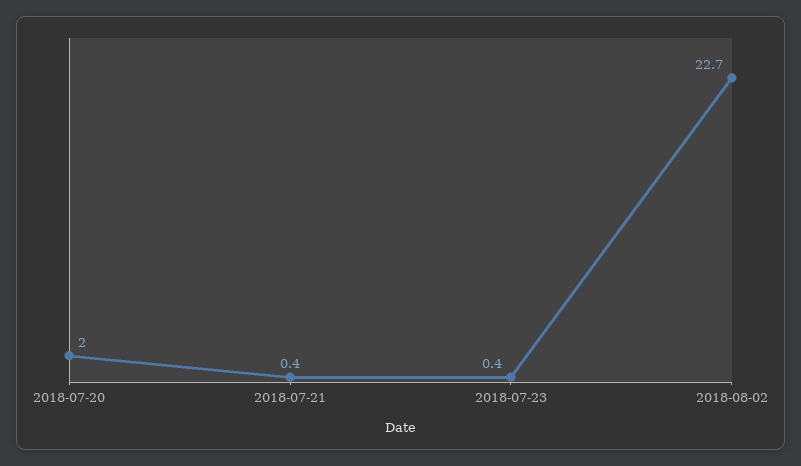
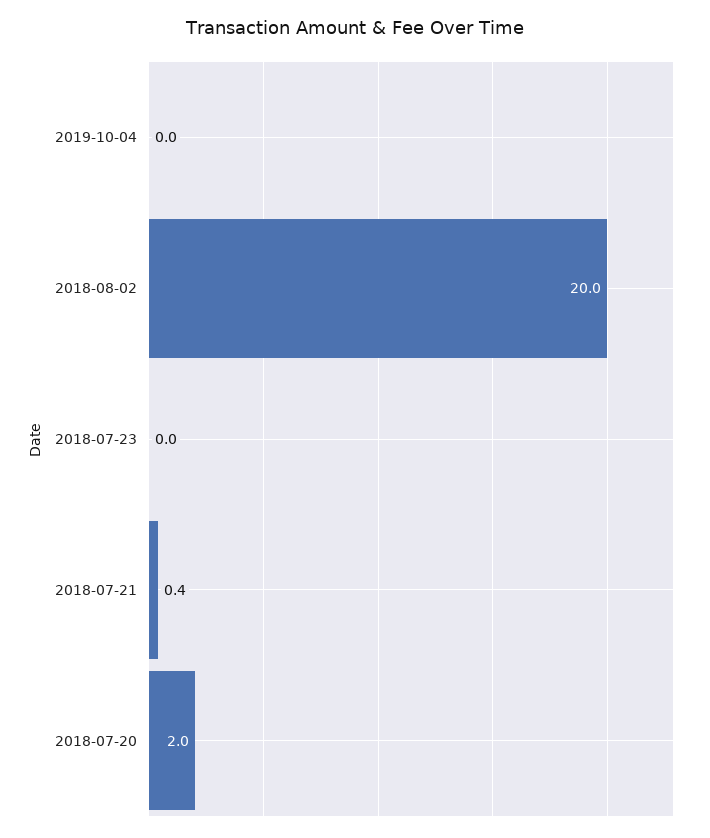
2018-07-23: 0.4 -> 0
2018-08-02: 22.7 -> 20
2019-10-04: none -> 0

